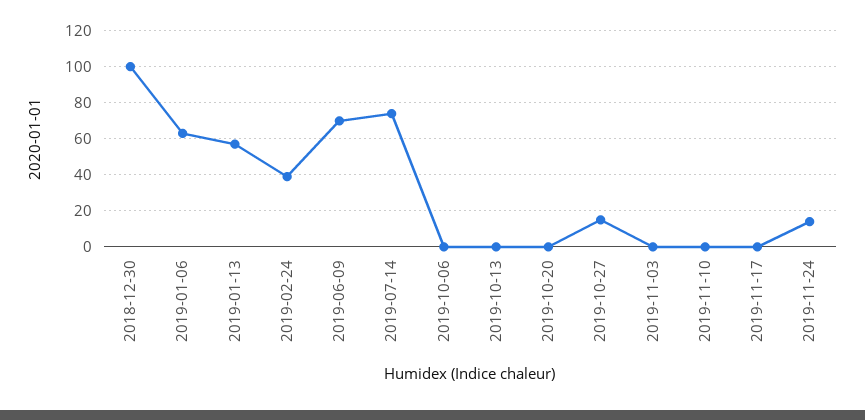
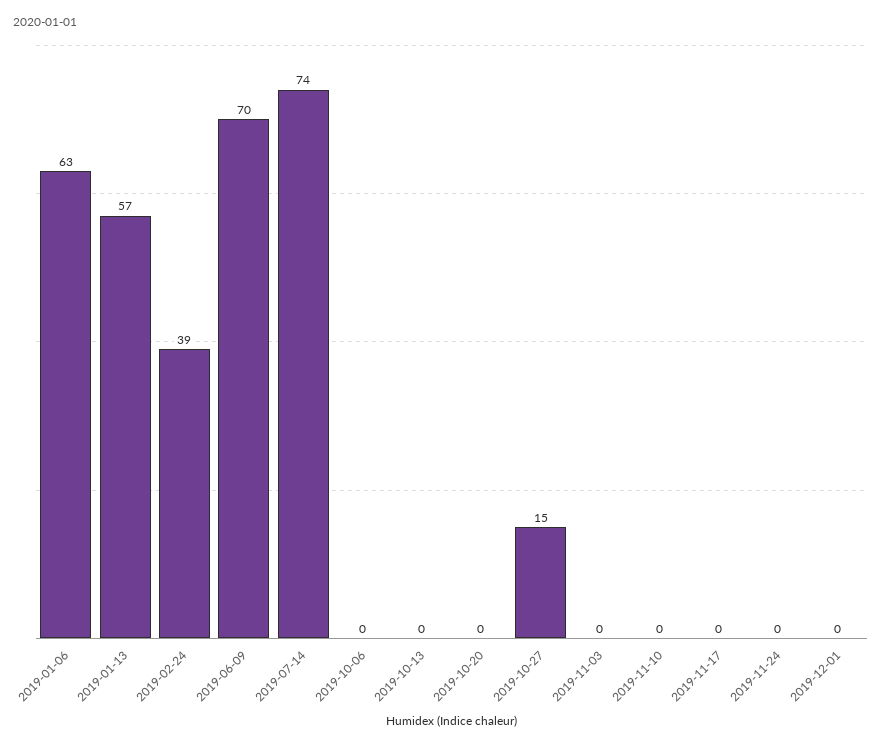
2018-12-30: 100 -> none
2019-11-24: 15 -> 0
2019-12-01: none -> 0

